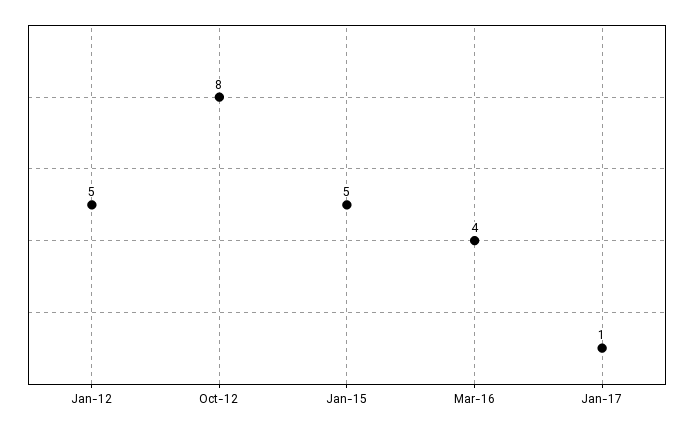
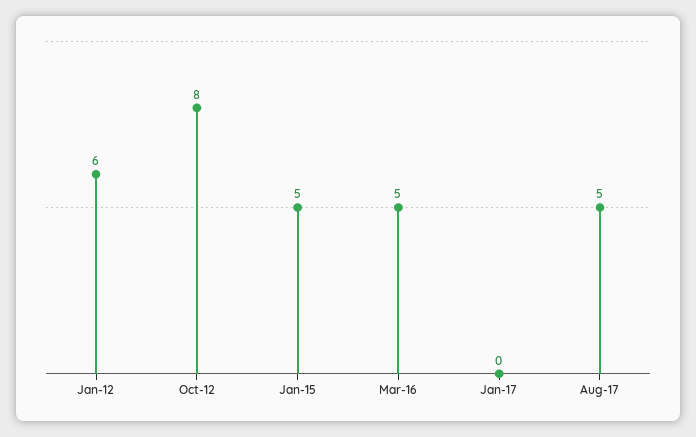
Jan-12: 5 -> 6
Mar-16: 4 -> 5
Jan-17: 1 -> 0
Aug-17: none -> 5

